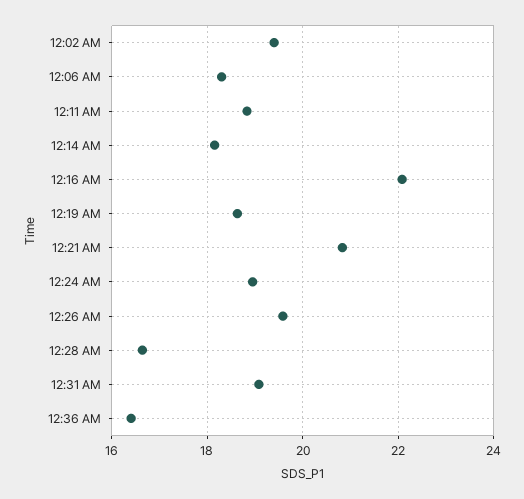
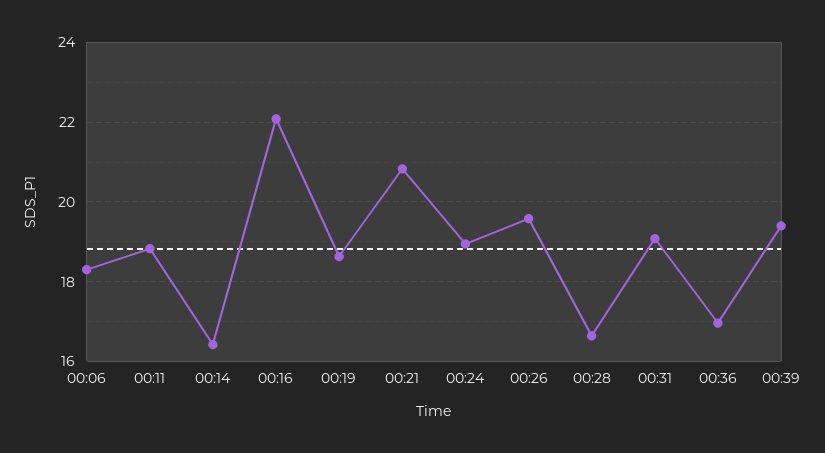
12:02 AM: 19.4 -> none
12:14 AM: 18.2 -> 16.4
12:36 AM: 16.4 -> 17
00:39: none -> 19.4

